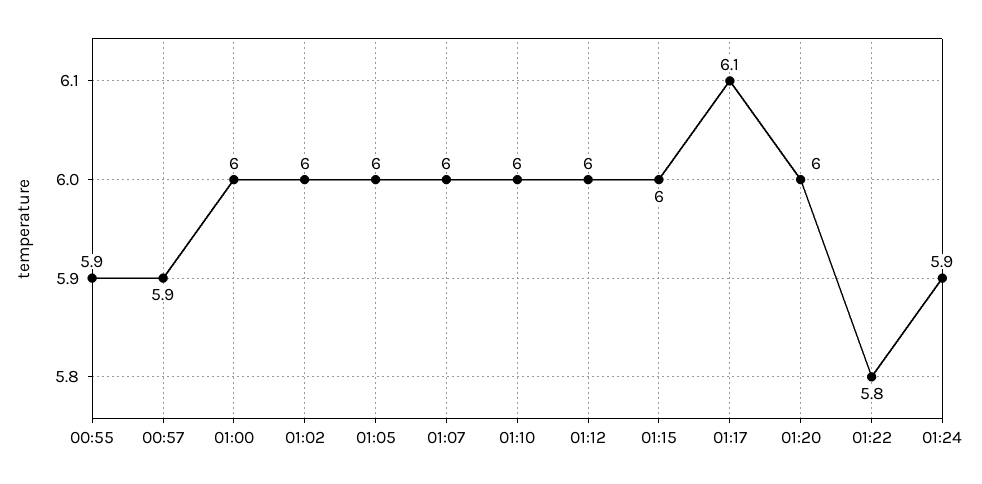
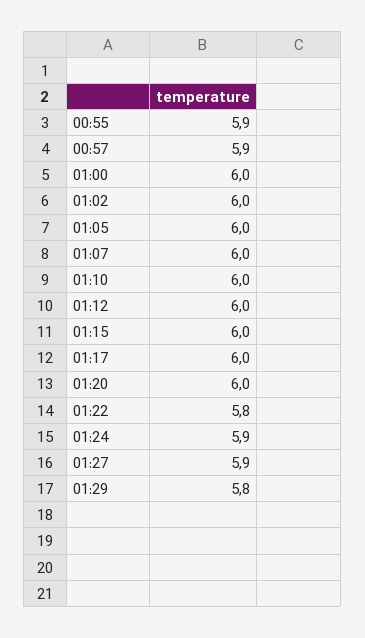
01:17: 6.1 -> 6
01:27: none -> 5.9
01:29: none -> 5.8

